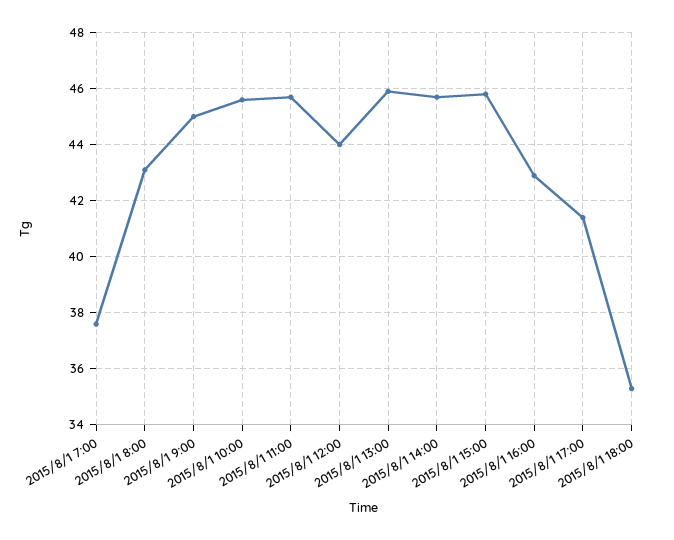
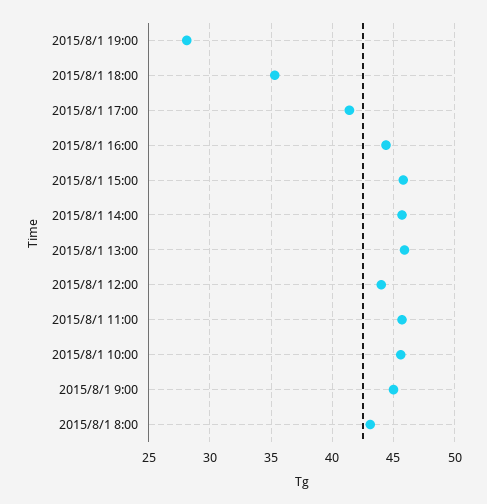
2015/8/1 7:00: 37.5 -> none
2015/8/1 16:00: 43 -> 44.5
2015/8/1 19:00: none -> 28

